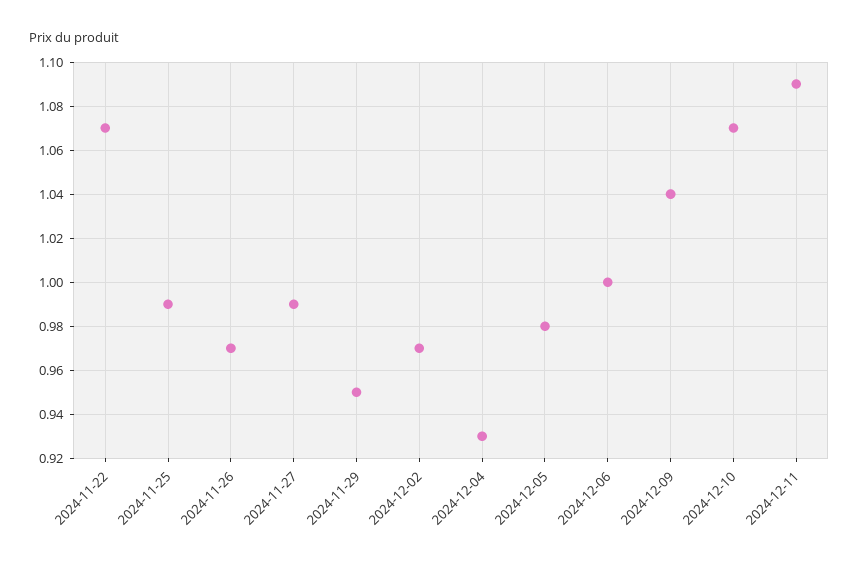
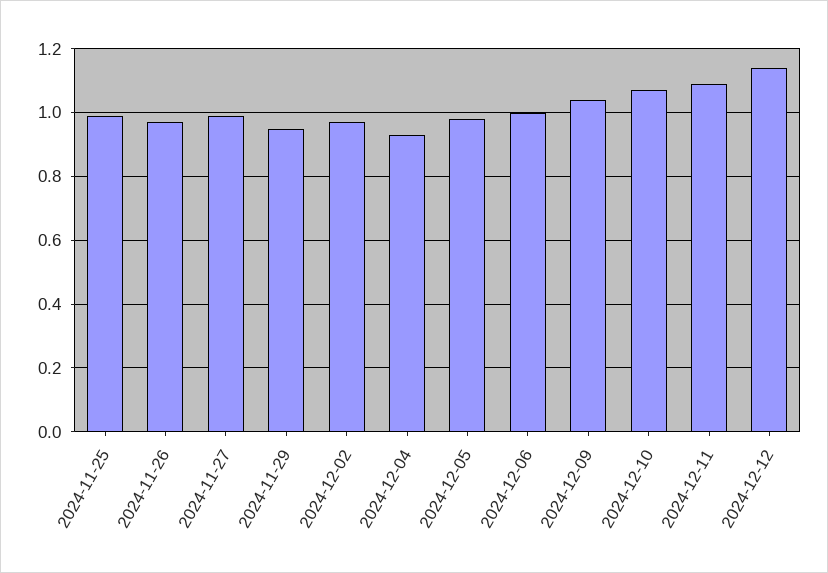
2024-11-22: 1.07 -> none
2024-12-12: none -> 1.15

